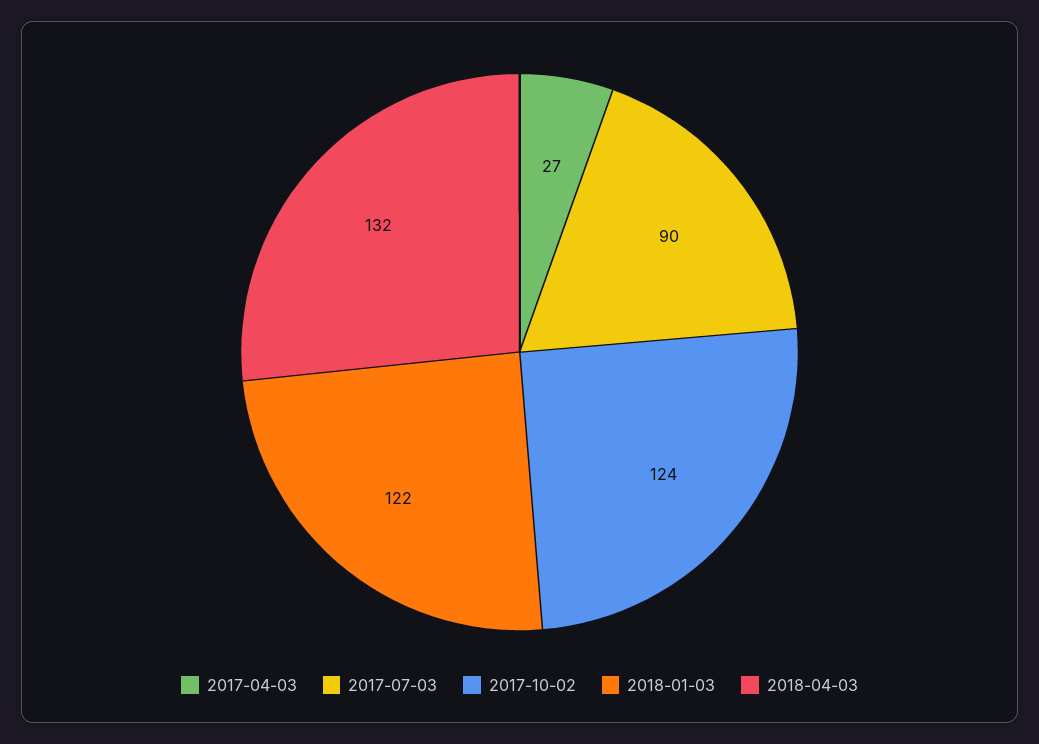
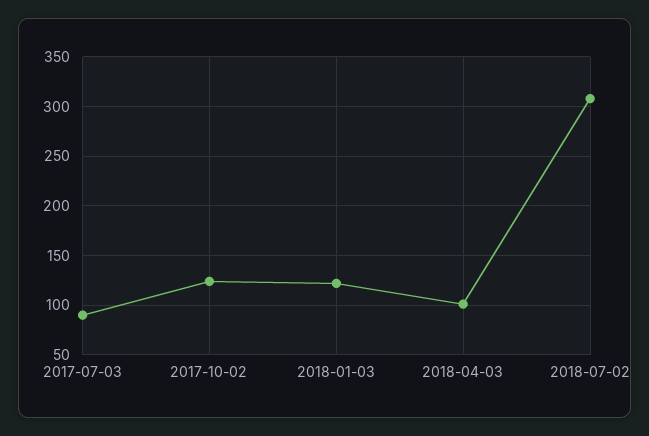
2017-04-03: 27 -> none
2018-04-03: 132 -> 100
2018-07-02: none -> 310

